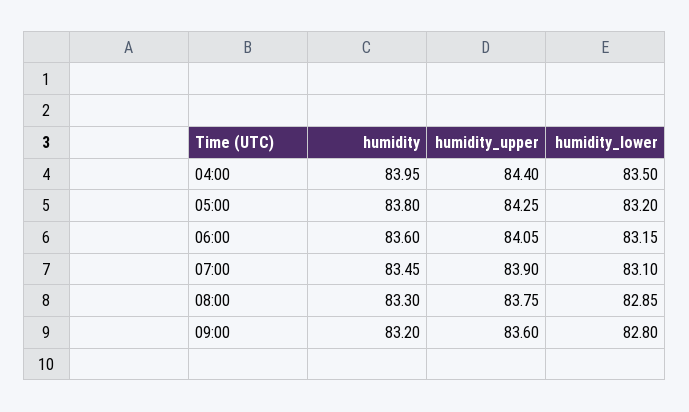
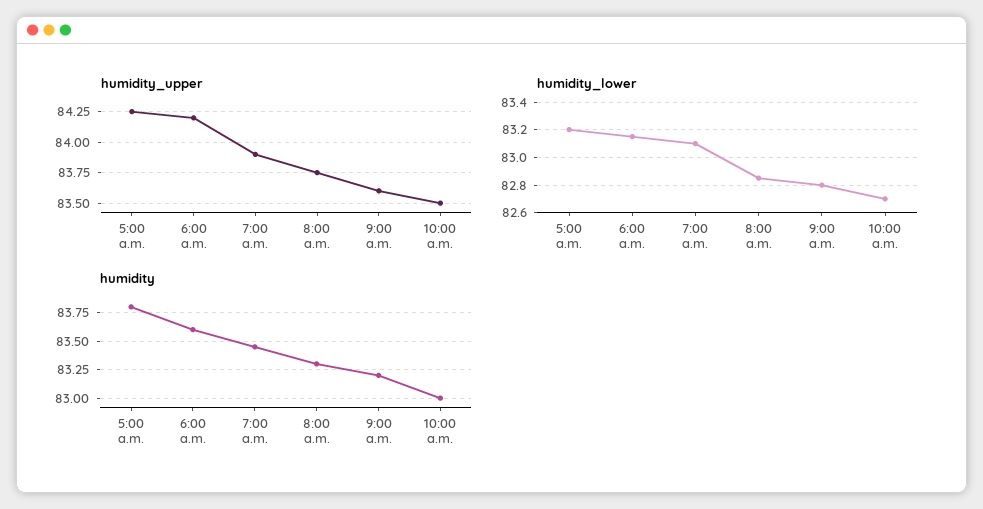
humidity, 04:00: 83.95 -> none
humidity_upper, 04:00: 84.4 -> none
humidity_lower, 04:00: 83.5 -> none
humidity_upper, 06:00: 84.05 -> 84.2
humidity_upper, 10:00 a.m.: none -> 83.5
humidity_lower, 10:00 a.m.: none -> 82.7
humidity, 10:00 a.m.: none -> 83

